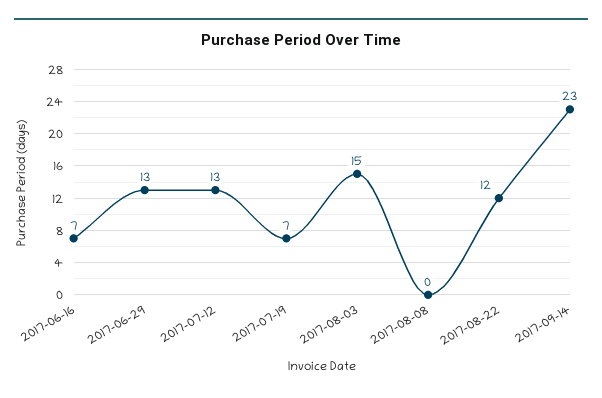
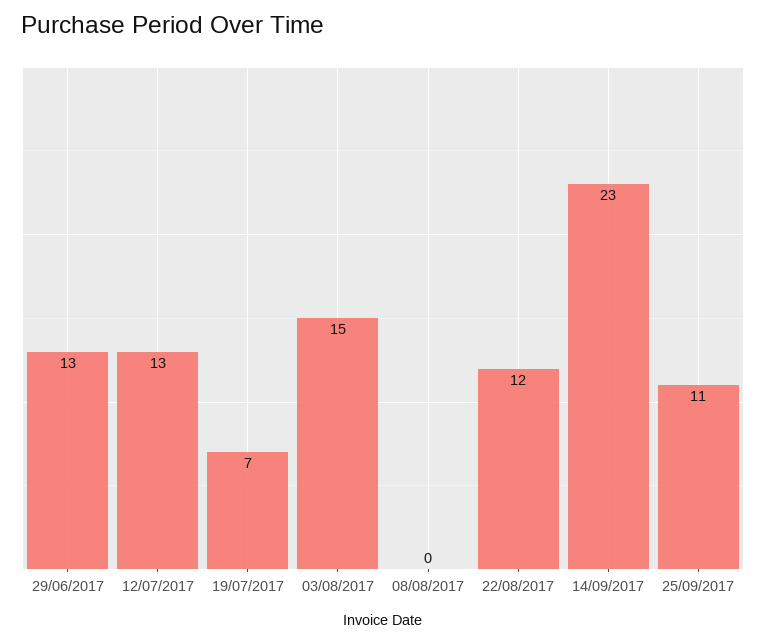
2017-06-16: 7 -> none
25/09/2017: none -> 11

